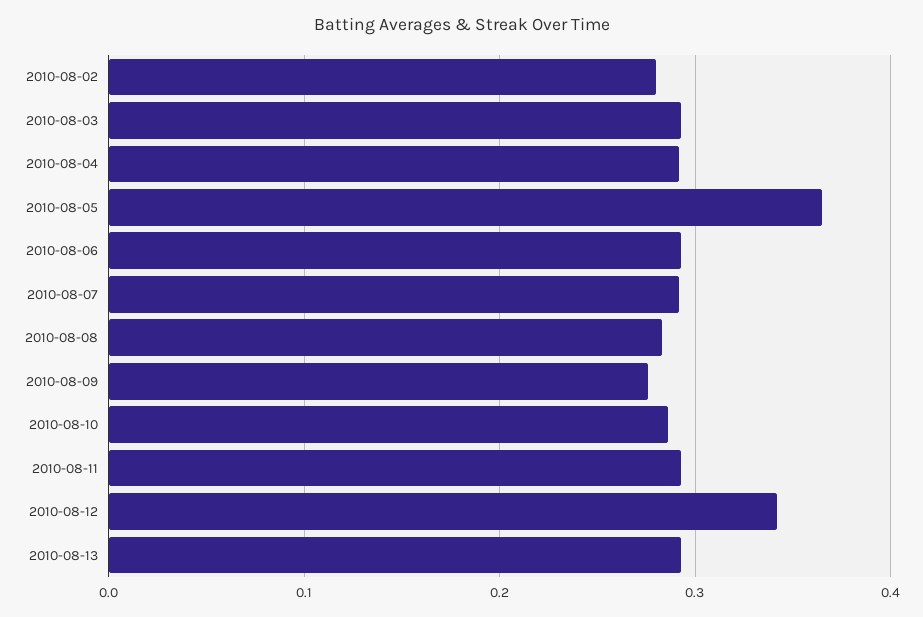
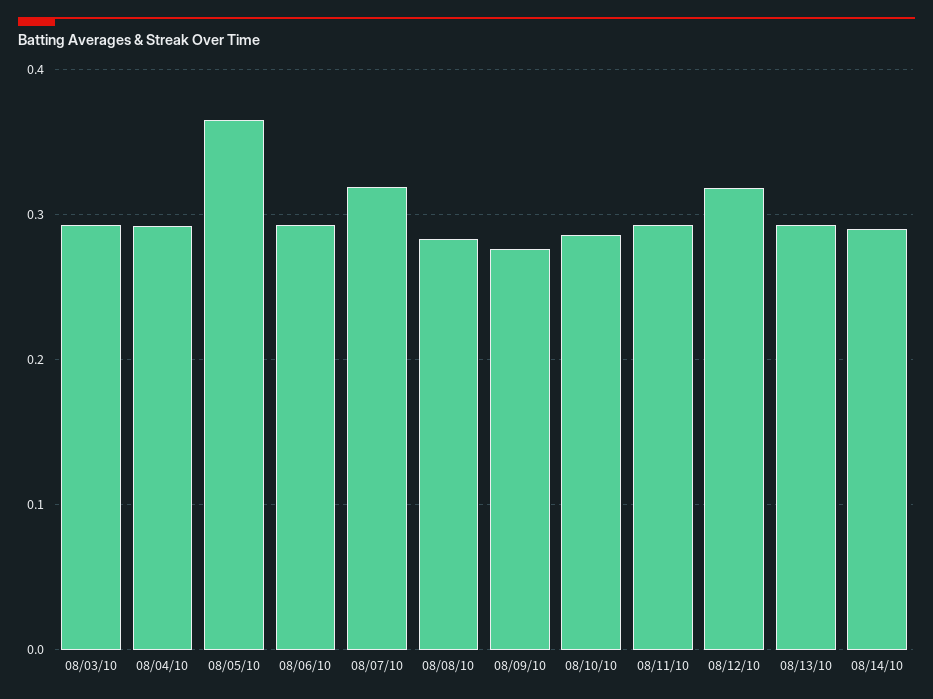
2010-08-02: 0.28 -> none
2010-08-07: 0.29 -> 0.32
2010-08-12: 0.34 -> 0.32
08/14/10: none -> 0.29

